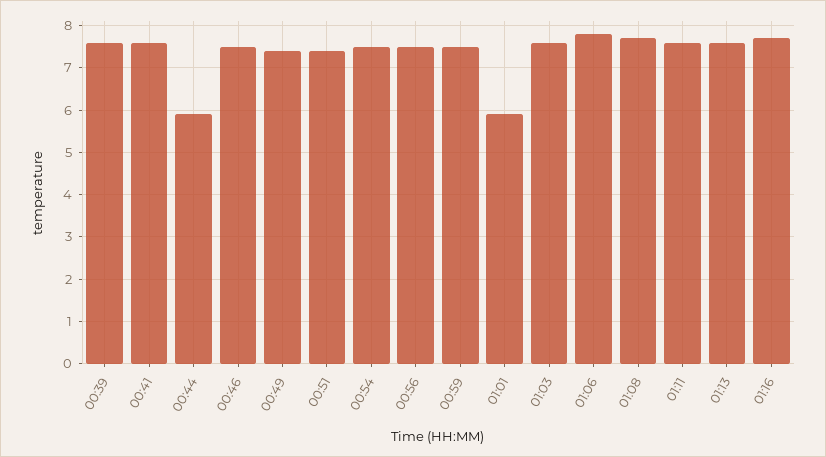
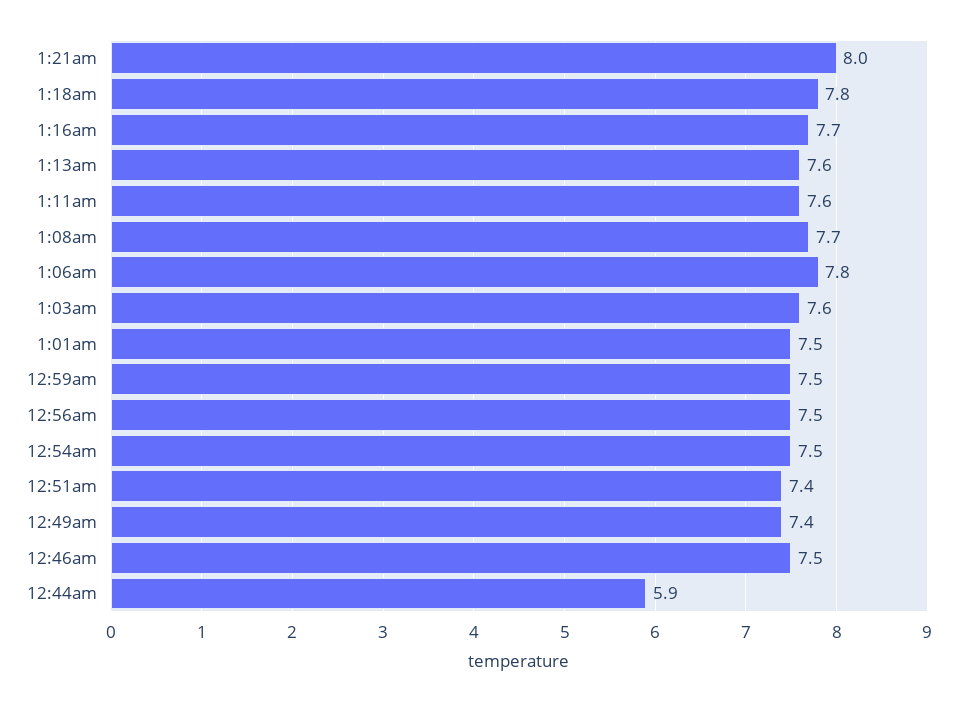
00:39: 7.5 -> none
00:41: 7.5 -> none
01:01: 6 -> 7.5
1:21am: none -> 8
1:18am: none -> 7.8

